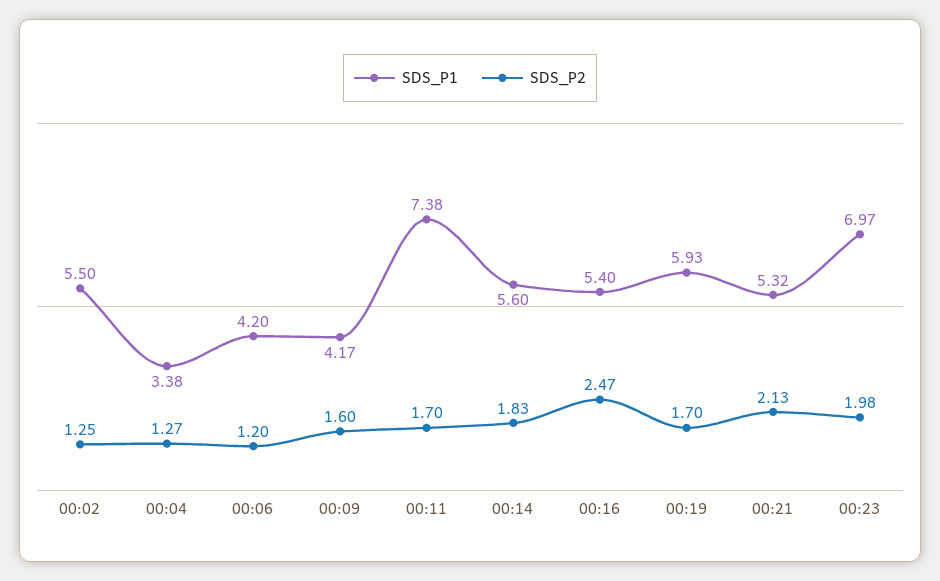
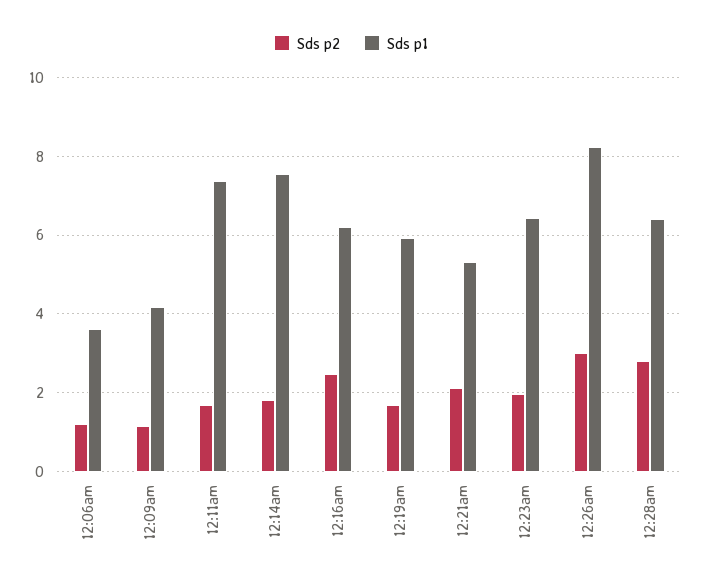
SDS_P1, 00:02: 5.5 -> none
SDS_P2, 00:02: 1.25 -> none
SDS_P1, 00:04: 3.38 -> none
SDS_P2, 00:04: 1.27 -> none
SDS_P1, 00:06: 4.2 -> 3.6
SDS_P2, 00:09: 1.6 -> 1.2
SDS_P1, 00:14: 5.6 -> 7.6
SDS_P1, 00:16: 5.4 -> 6.2
SDS_P1, 00:23: 6.97 -> 6.4
SDS_P2, 12:26am: none -> 3
SDS_P1, 12:26am: none -> 8.2
SDS_P2, 12:28am: none -> 2.8
SDS_P1, 12:28am: none -> 6.4

